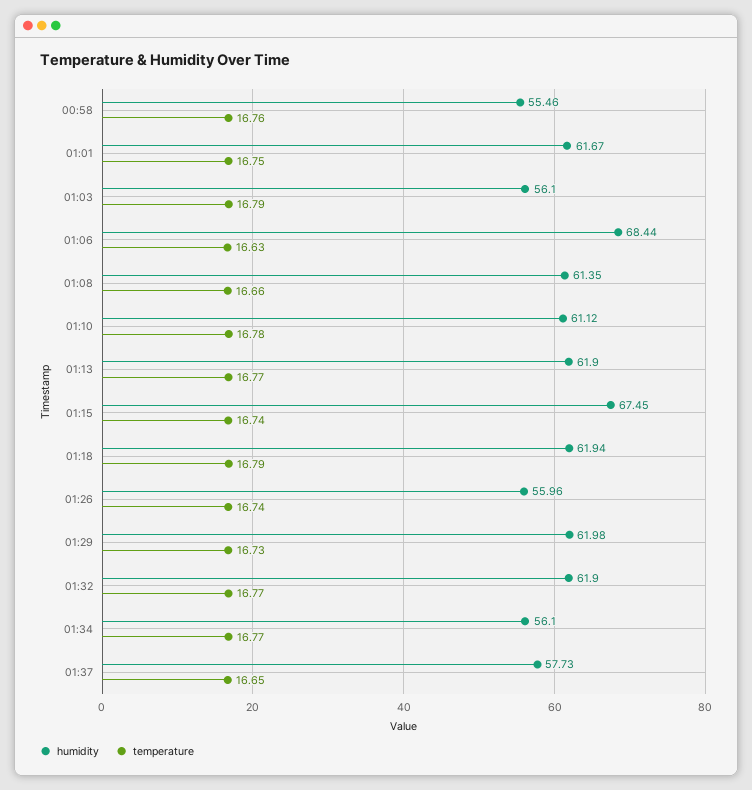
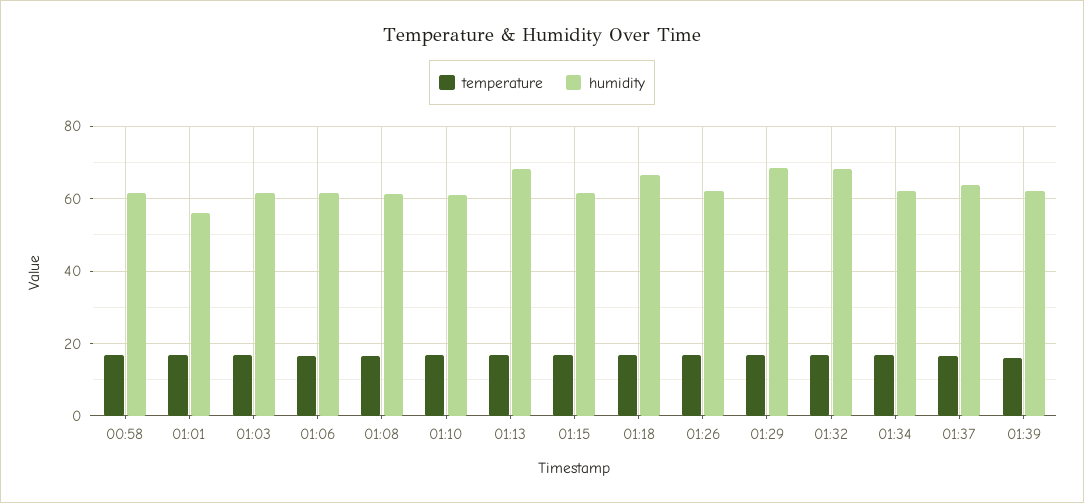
humidity, 00:58: 55.46 -> 62
humidity, 01:01: 61.67 -> 56
humidity, 01:03: 56.1 -> 62
humidity, 01:06: 68.44 -> 62
humidity, 01:13: 61.9 -> 68
humidity, 01:15: 67.45 -> 62
humidity, 01:18: 61.94 -> 66
humidity, 01:26: 55.96 -> 62
humidity, 01:29: 61.98 -> 68
humidity, 01:32: 61.9 -> 68
humidity, 01:34: 56.1 -> 62
humidity, 01:37: 57.73 -> 64
temperature, 01:39: none -> 16
humidity, 01:39: none -> 62

